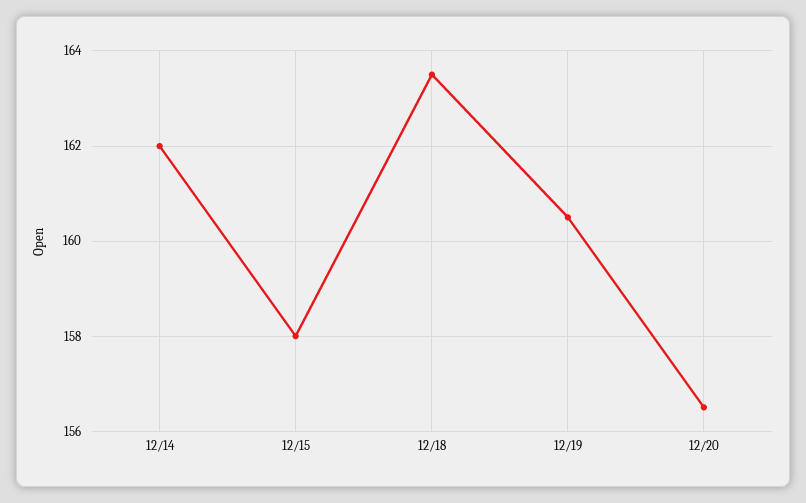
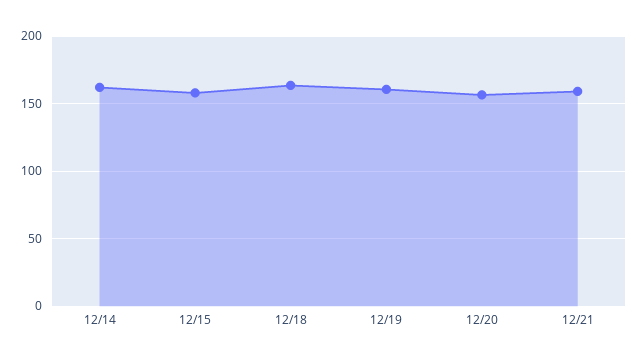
12/21: none -> 160

